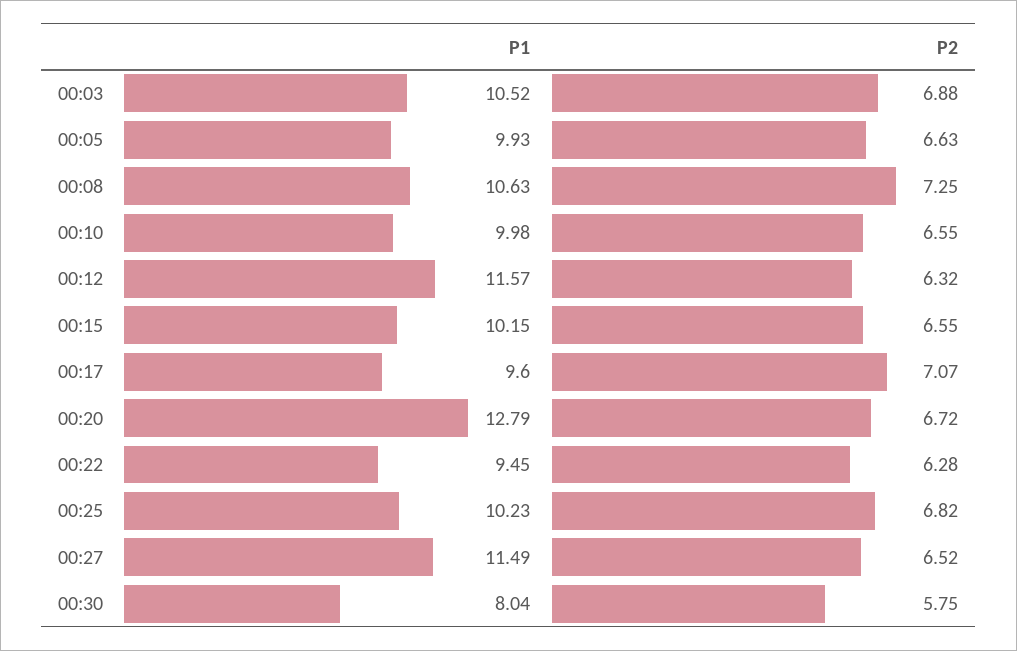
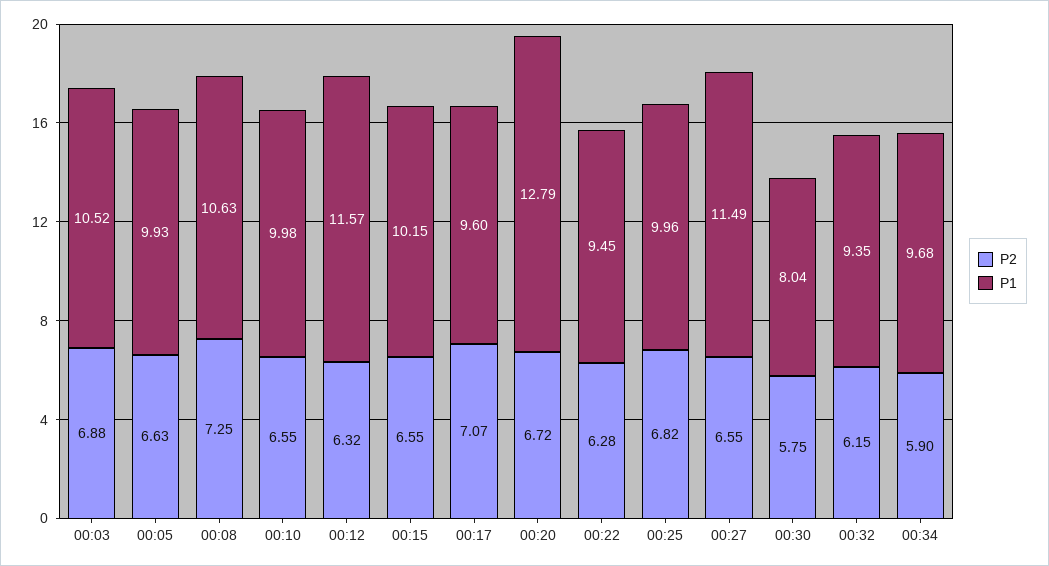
P1, 00:25: 10.23 -> 9.96
P2, 00:27: 6.52 -> 6.55
P2, 00:32: none -> 6.15
P1, 00:32: none -> 9.35
P2, 00:34: none -> 5.9
P1, 00:34: none -> 9.68

